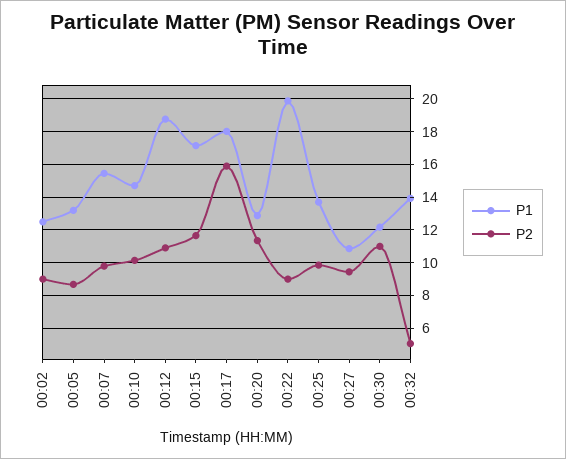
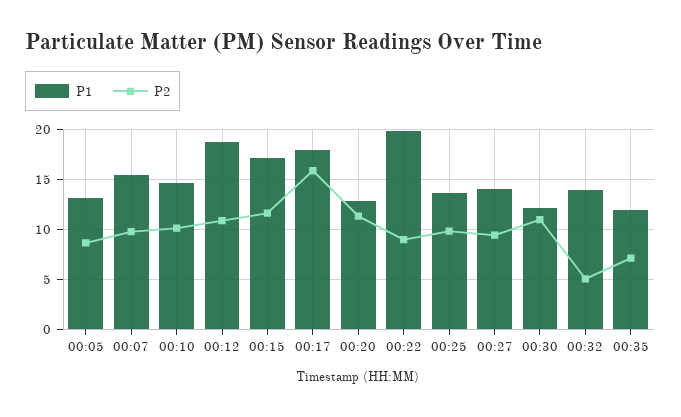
P1, 00:02: 12.5 -> none
P2, 00:02: 9 -> none
P1, 00:27: 11 -> 14
P1, 00:35: none -> 12
P2, 00:35: none -> 7

